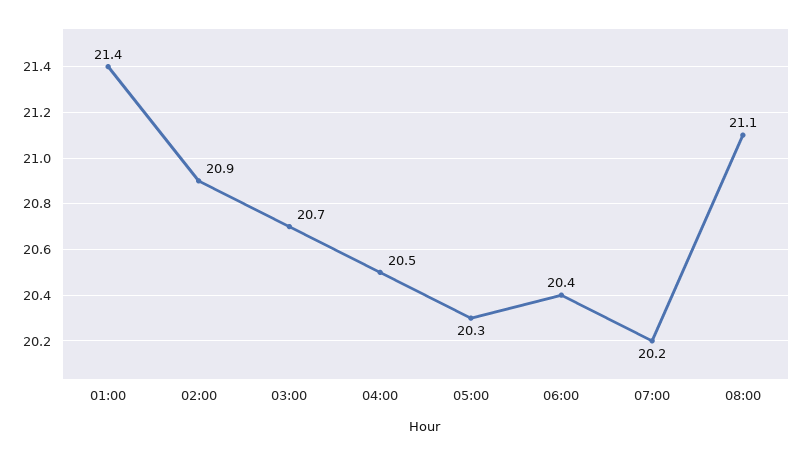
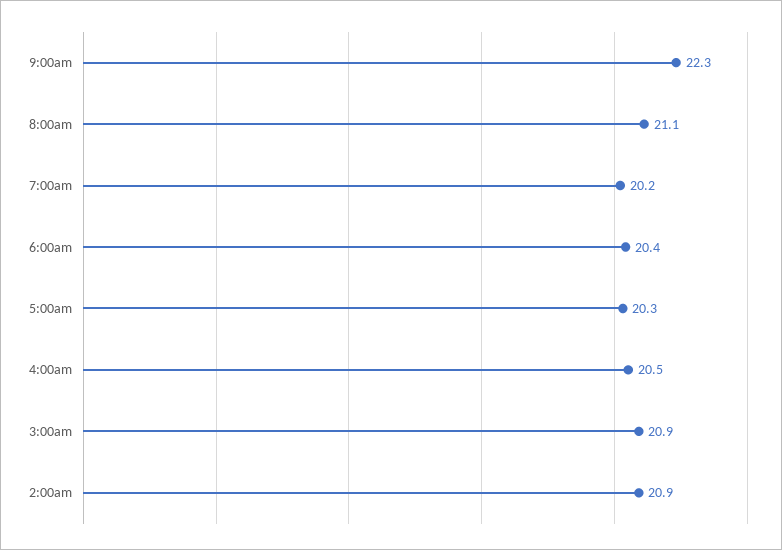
01:00: 21.4 -> none
03:00: 20.7 -> 20.9
9:00am: none -> 22.3

